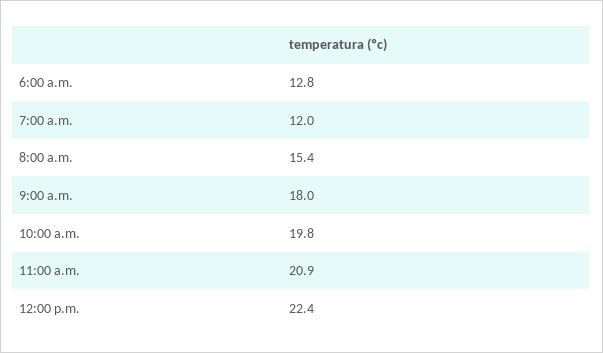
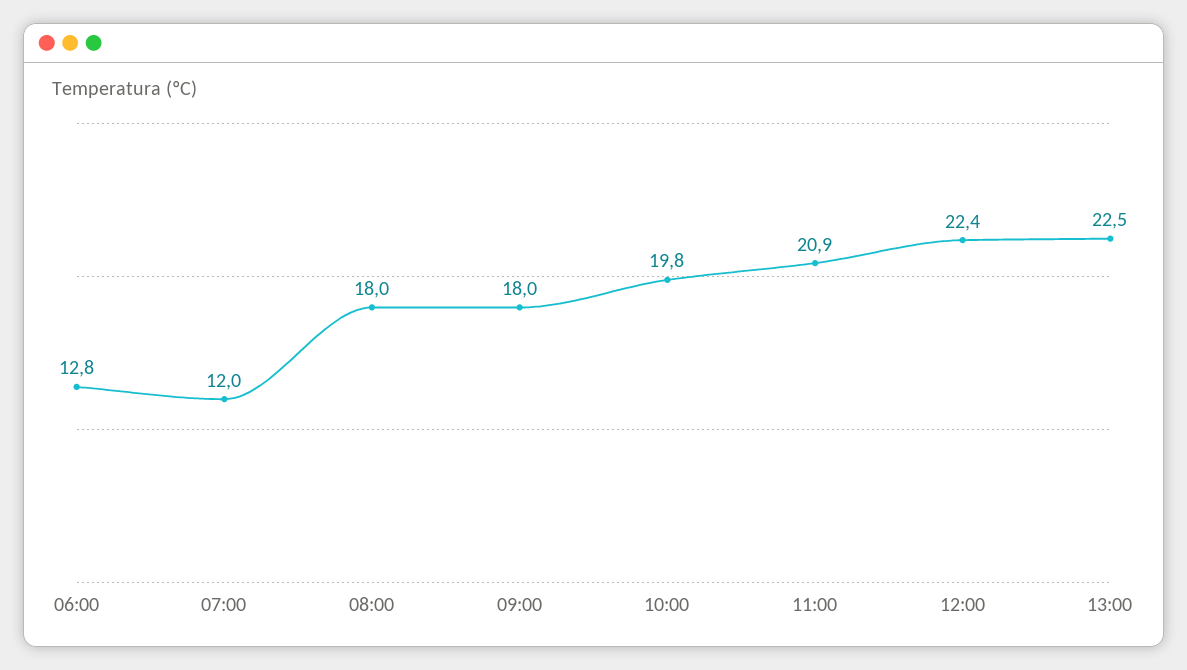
8:00 a.m.: 15.4 -> 18
13:00: none -> 22.5

